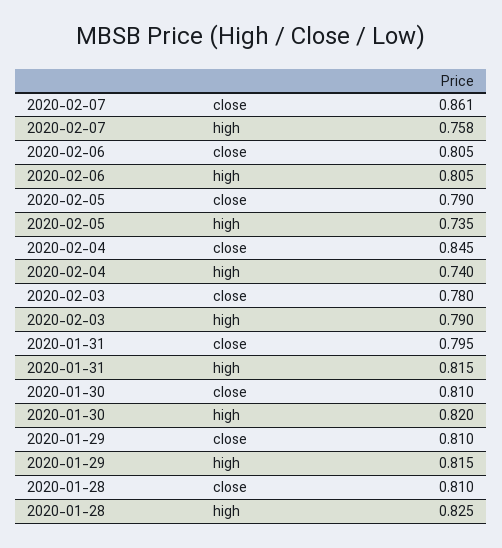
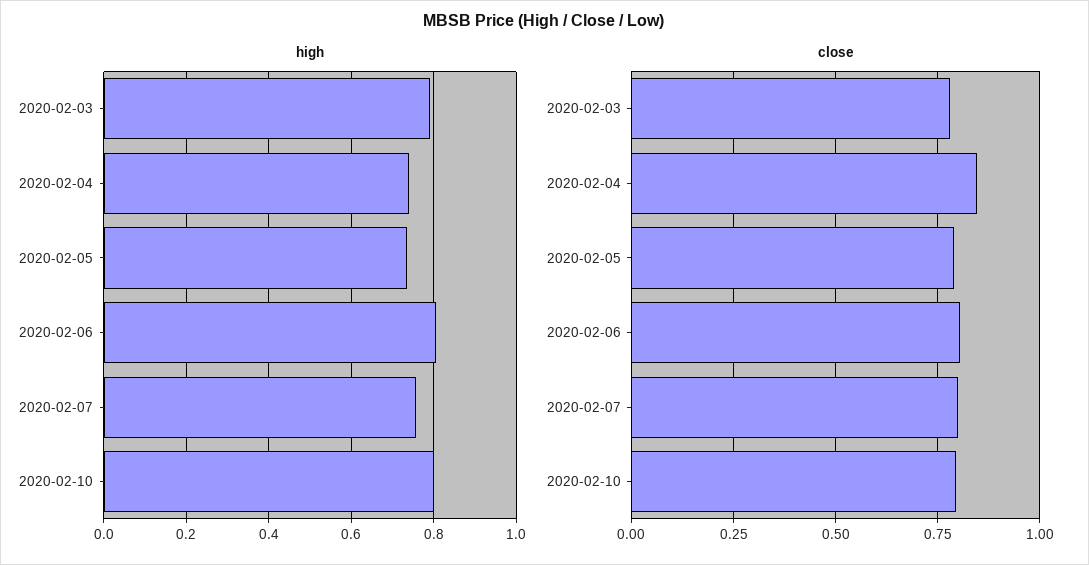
close, 2020-02-07: 0.861 -> 0.8
close, 2020-01-31: 0.795 -> none
high, 2020-01-31: 0.815 -> none
close, 2020-01-30: 0.81 -> none
high, 2020-01-30: 0.82 -> none
close, 2020-01-29: 0.81 -> none
high, 2020-01-29: 0.815 -> none
close, 2020-01-28: 0.81 -> none
high, 2020-01-28: 0.825 -> none
high, 2020-02-10: none -> 0.8
close, 2020-02-10: none -> 0.8

